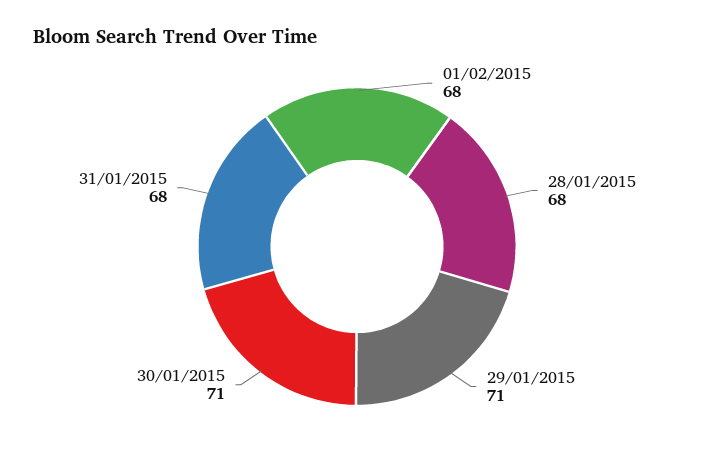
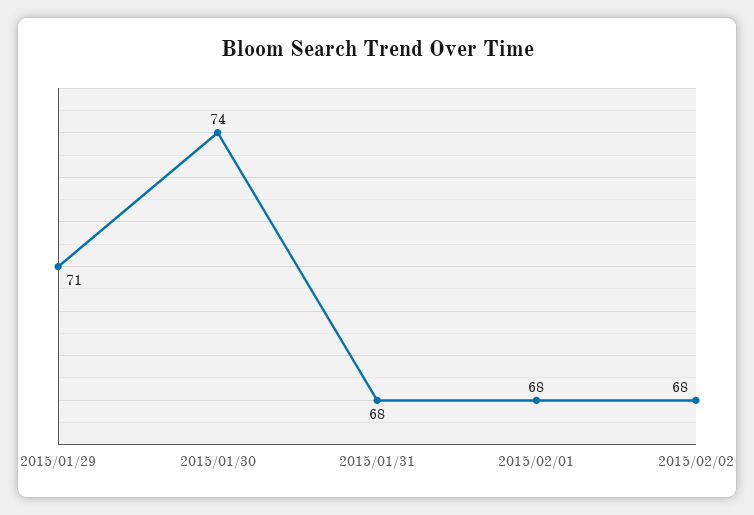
28/01/2015: 68 -> none
30/01/2015: 71 -> 74
2015/02/02: none -> 68

